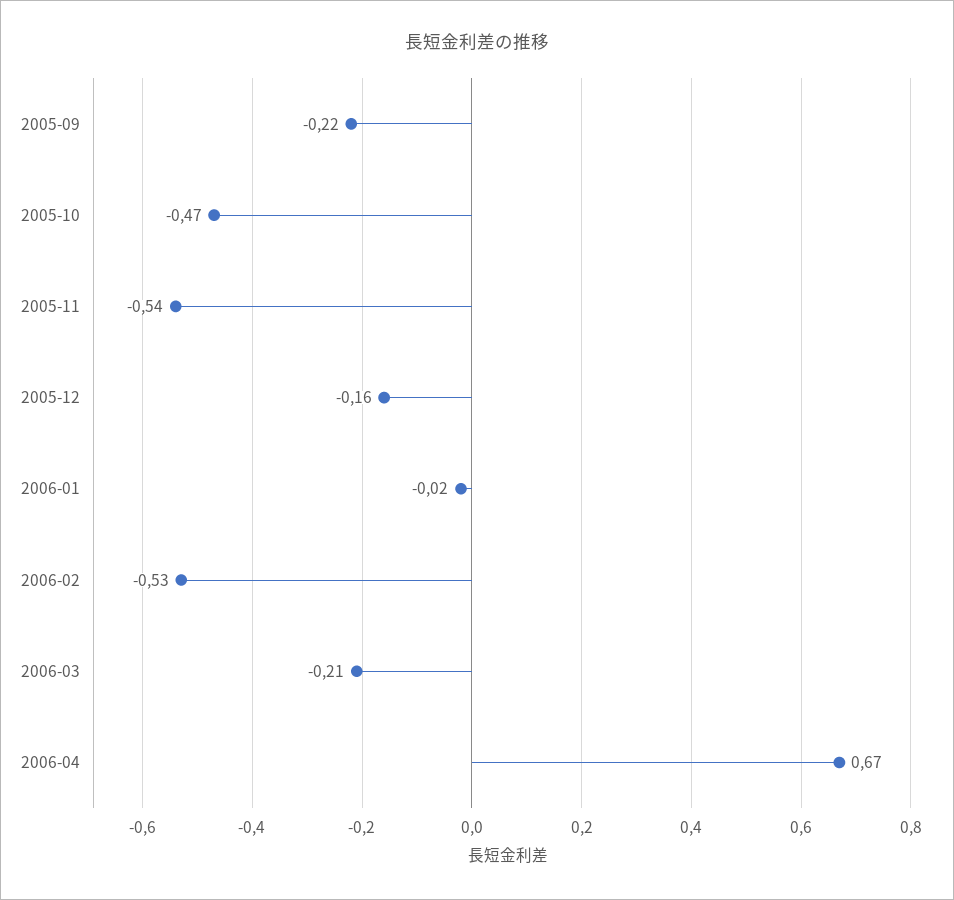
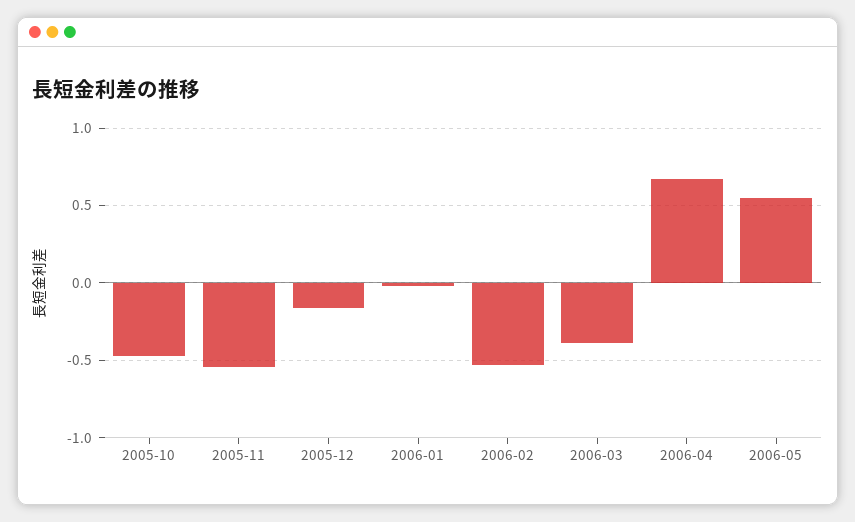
2005-09: -0.22 -> none
2006-03: -0.21 -> -0.4
2006-05: none -> 0.55

